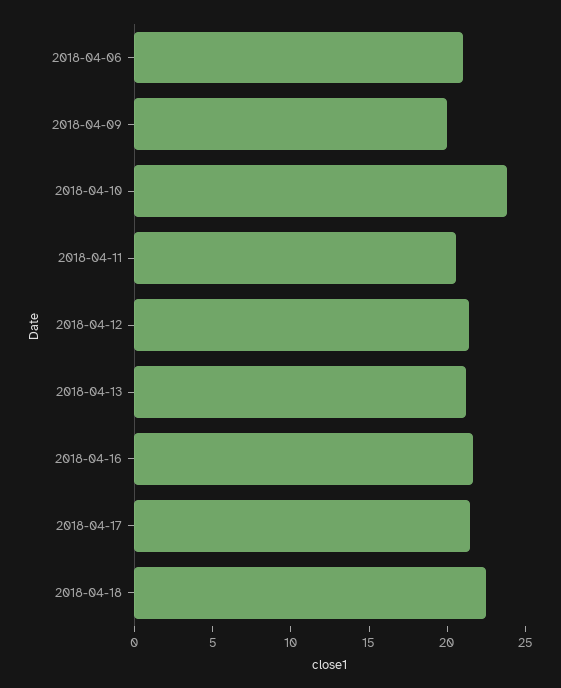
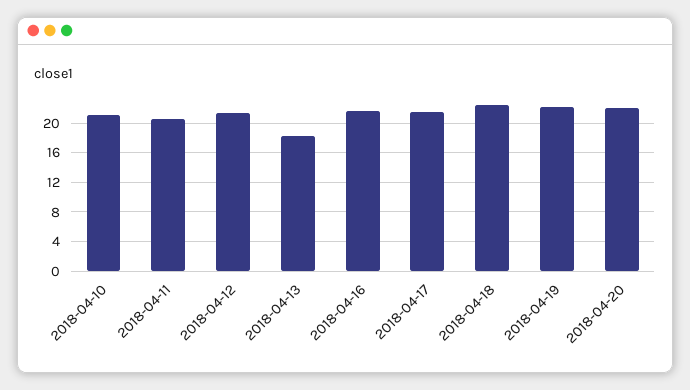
2018-04-06: 21 -> none
2018-04-09: 20 -> none
2018-04-10: 24 -> 21
2018-04-13: 21 -> 18
2018-04-19: none -> 22
2018-04-20: none -> 22

